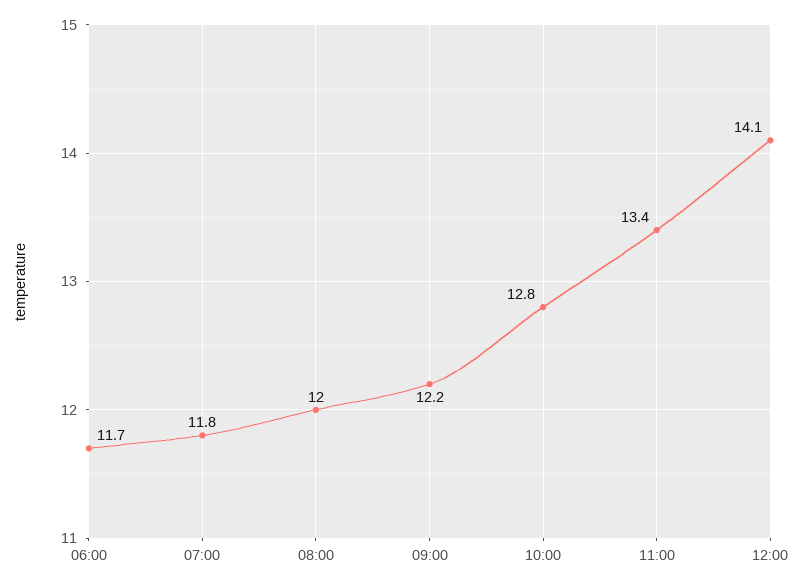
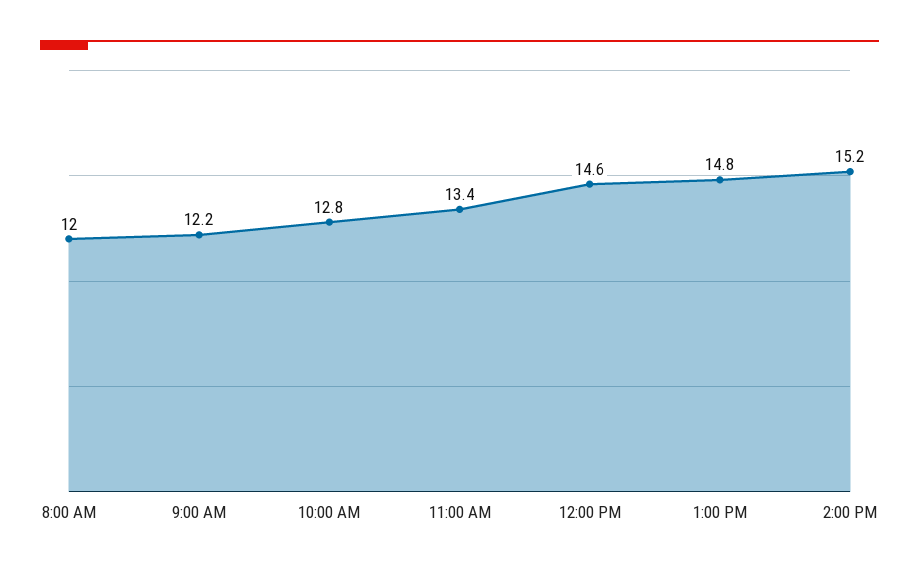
06:00: 11.7 -> none
07:00: 11.8 -> none
12:00: 14.1 -> 14.6
1:00 PM: none -> 14.8
2:00 PM: none -> 15.2

